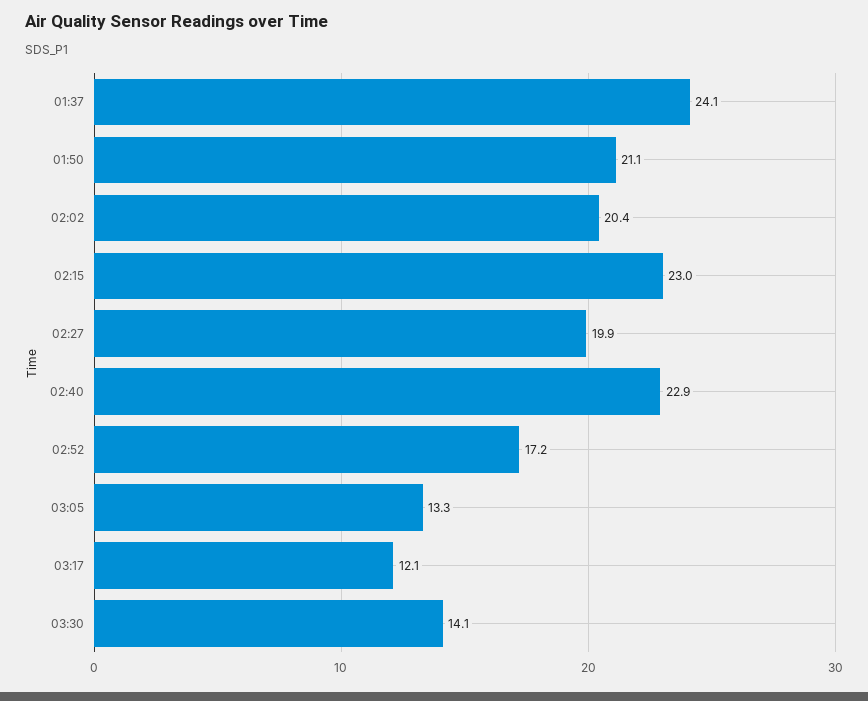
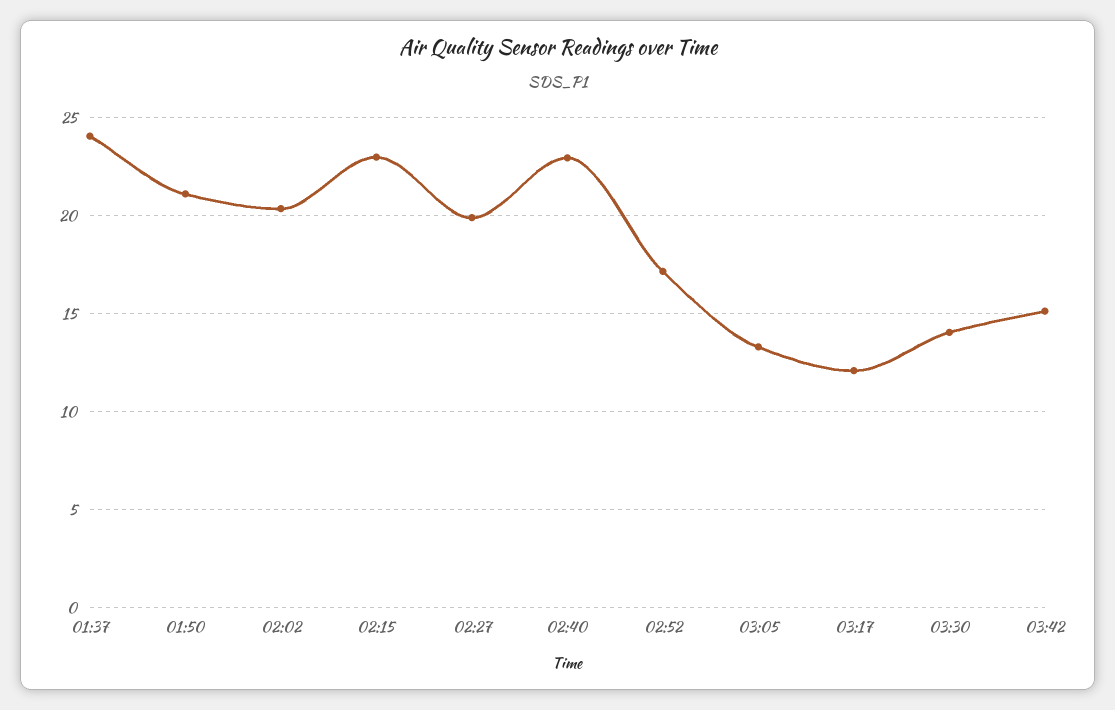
03:42: none -> 15

